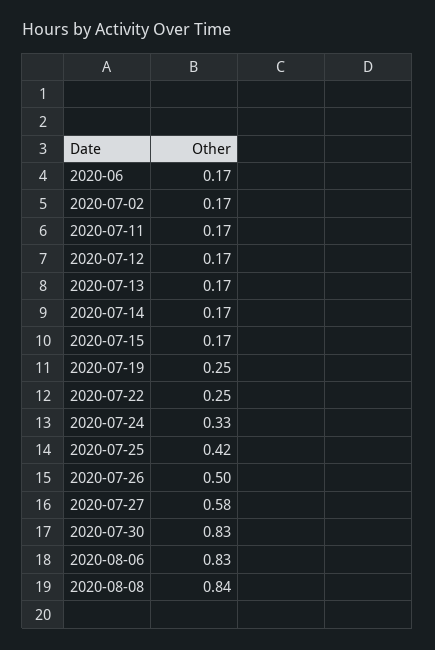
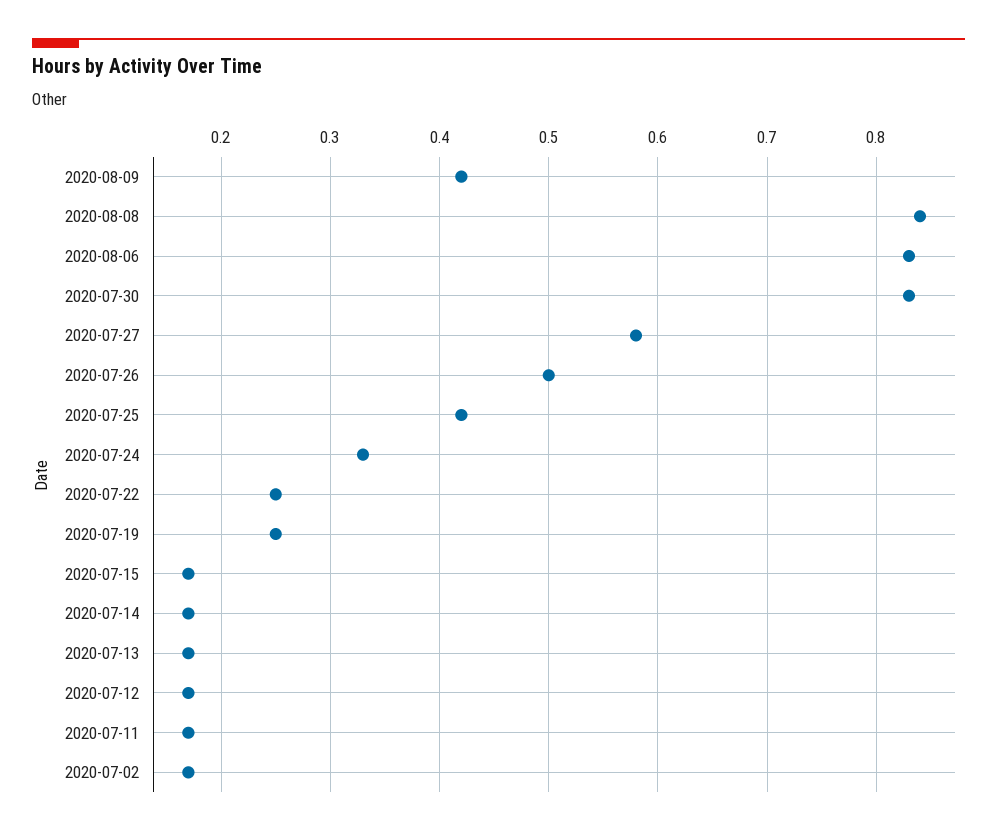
2020-06: 0.17 -> none
2020-08-09: none -> 0.42

